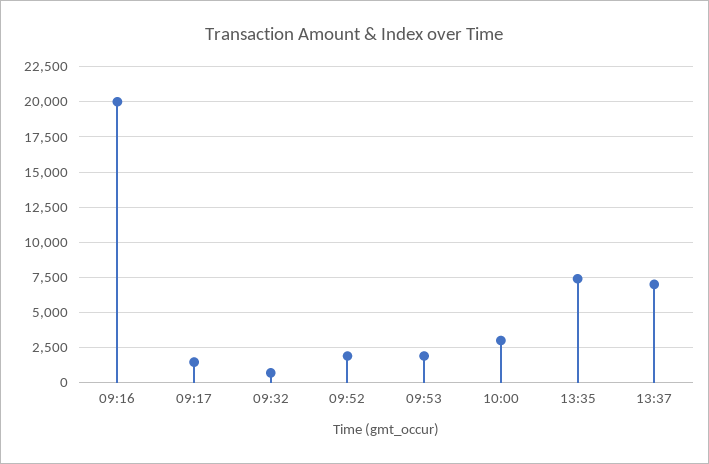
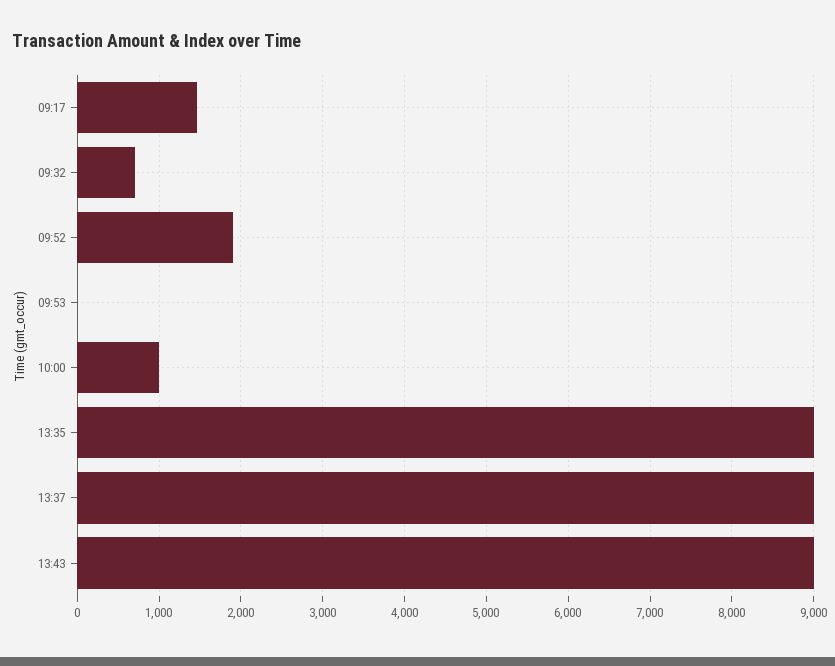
09:16: 20000 -> none
09:53: 2000 -> 0
10:00: 3000 -> 1000
13:35: 7500 -> 9000
13:37: 7000 -> 9000
13:43: none -> 9000

